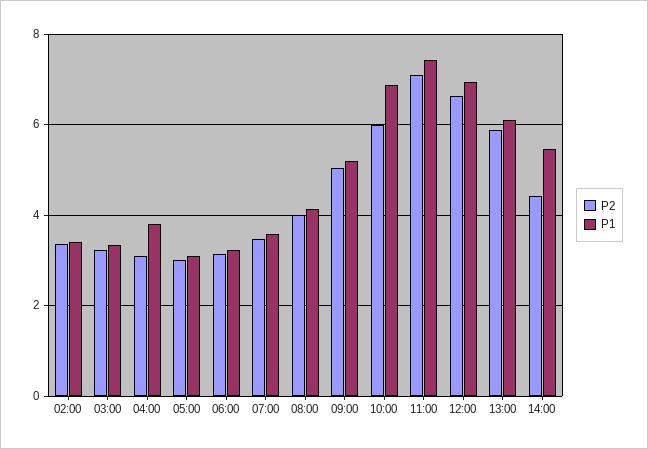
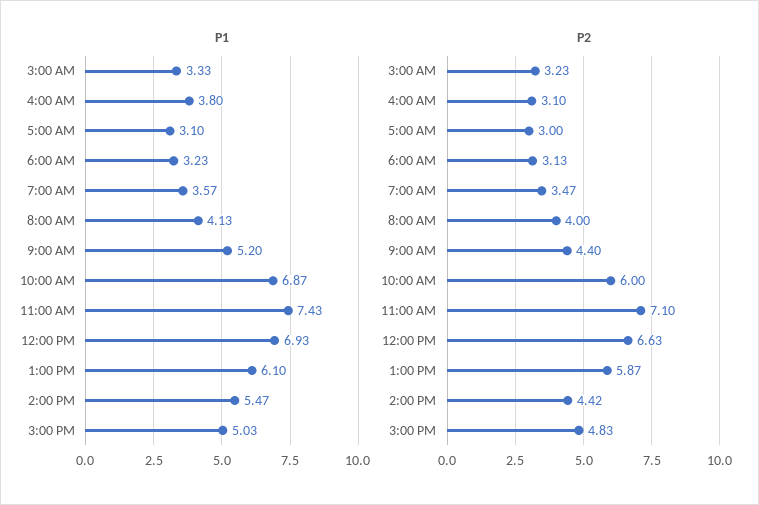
P2, 02:00: 3.4 -> none
P1, 02:00: 3.4 -> none
P2, 09:00: 5 -> 4.4
P1, 3:00 PM: none -> 5.03
P2, 3:00 PM: none -> 4.83

